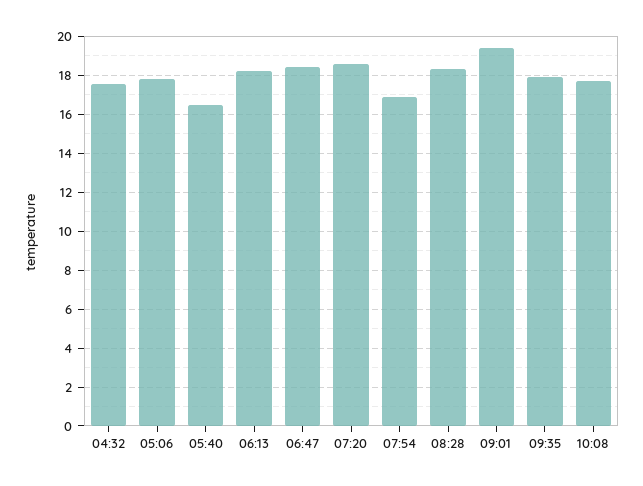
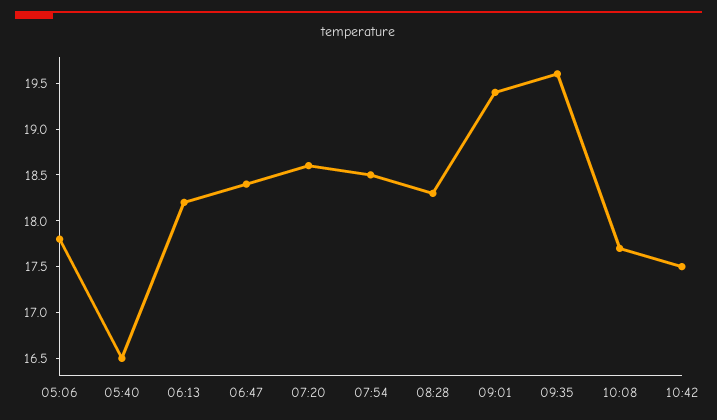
04:32: 17.5 -> none
07:54: 17 -> 18.5
09:35: 18 -> 19.6
10:42: none -> 17.5

